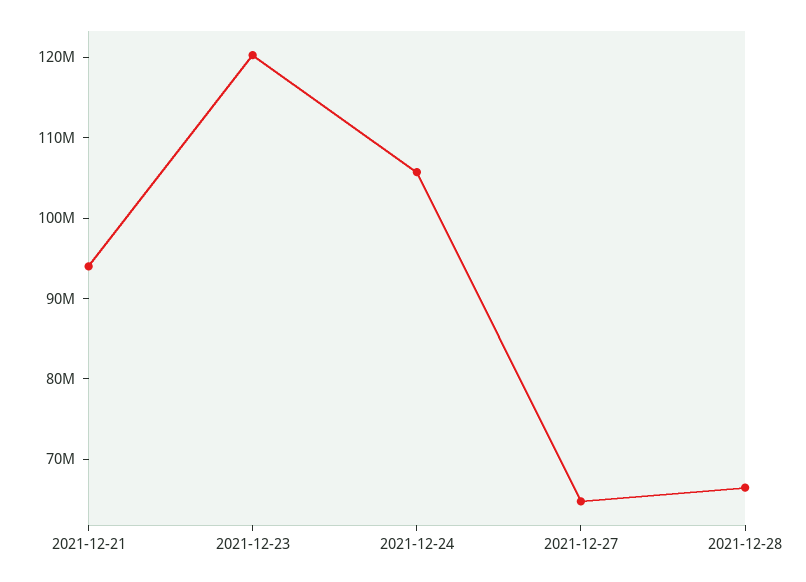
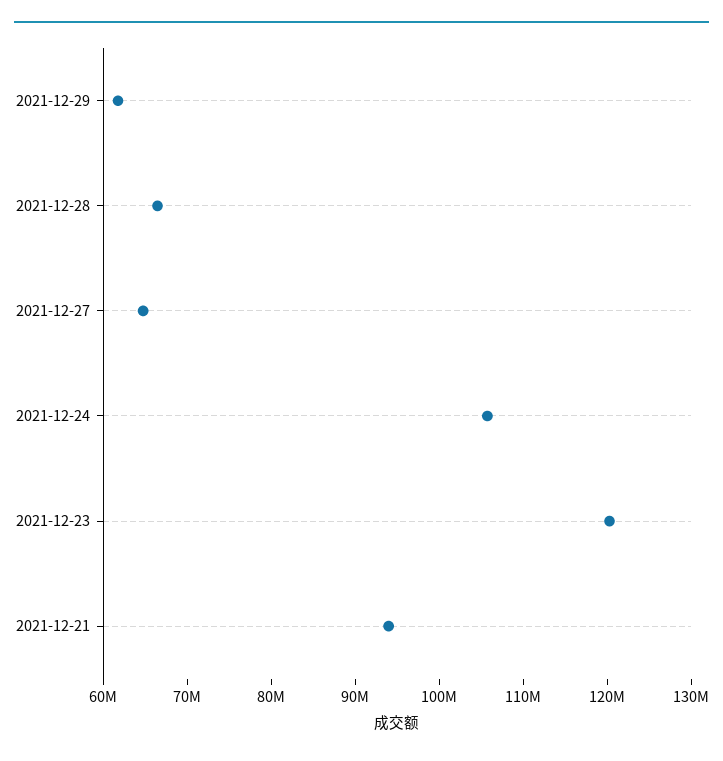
2021-12-29: none -> 62000000

